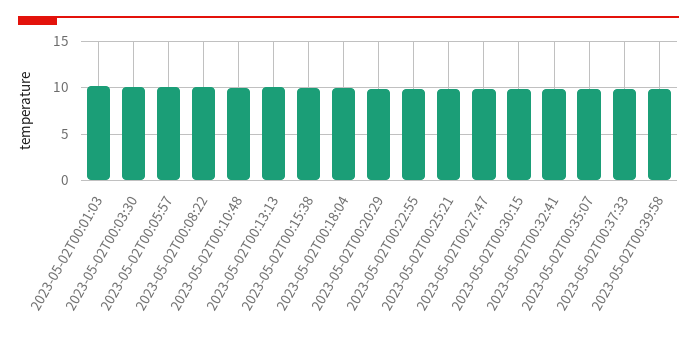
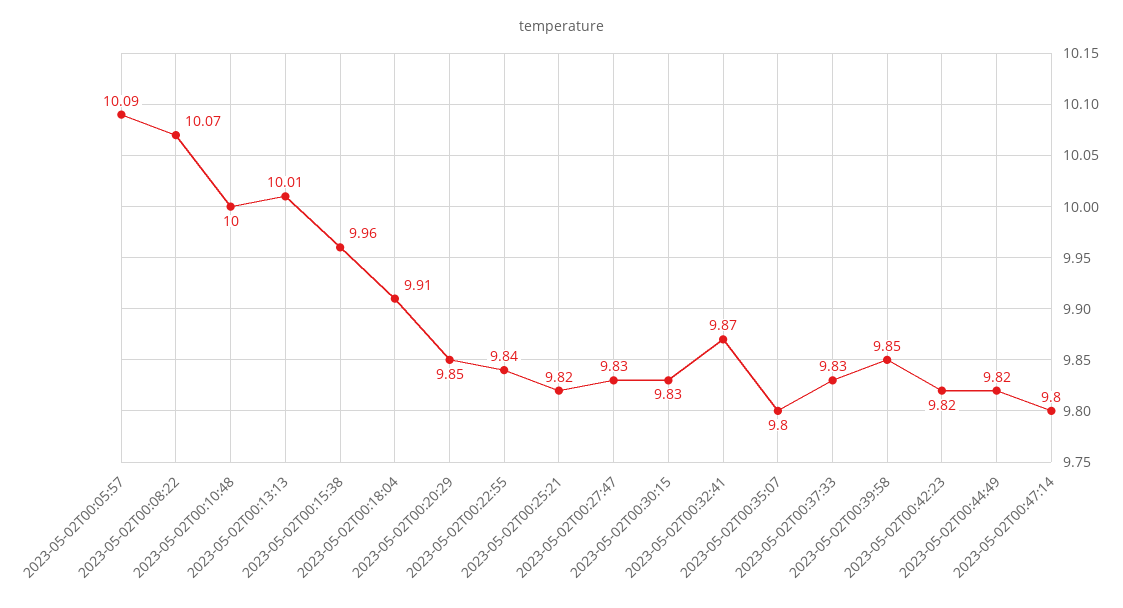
2023-05-02T00:01:03: 10 -> none
2023-05-02T00:03:30: 10 -> none
2023-05-02T00:42:23: none -> 9.82
2023-05-02T00:44:49: none -> 9.82
2023-05-02T00:47:14: none -> 9.8

